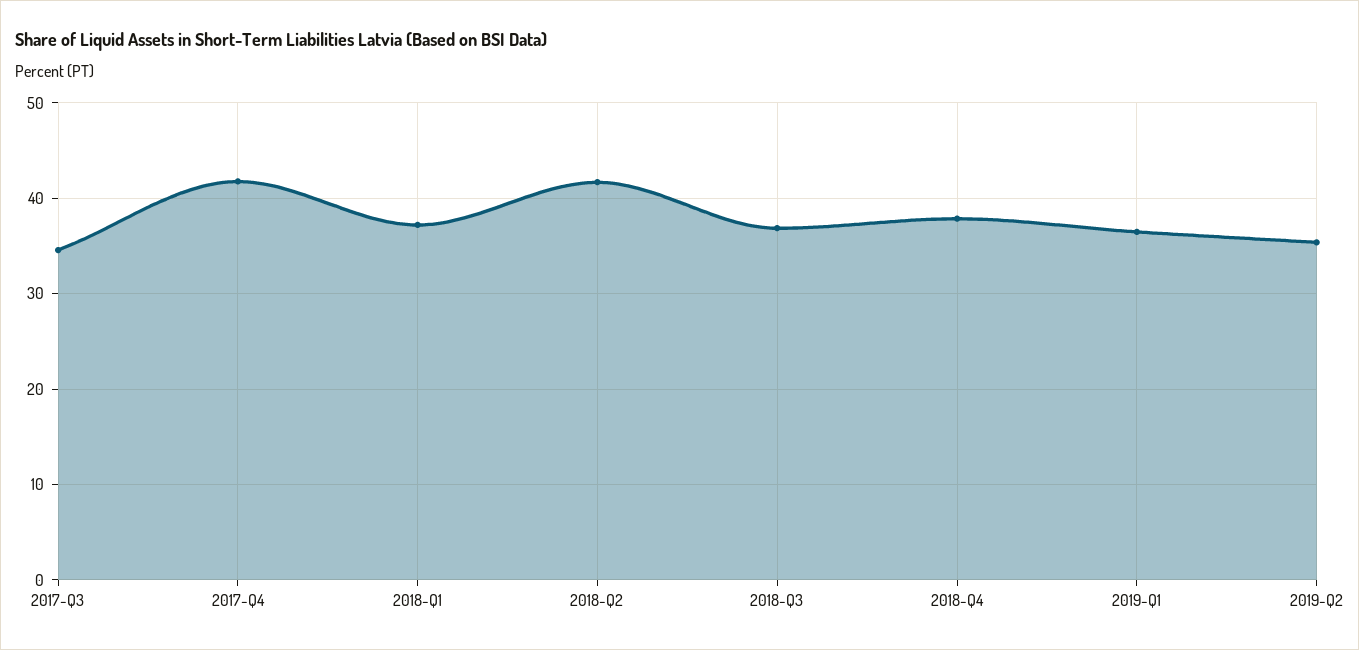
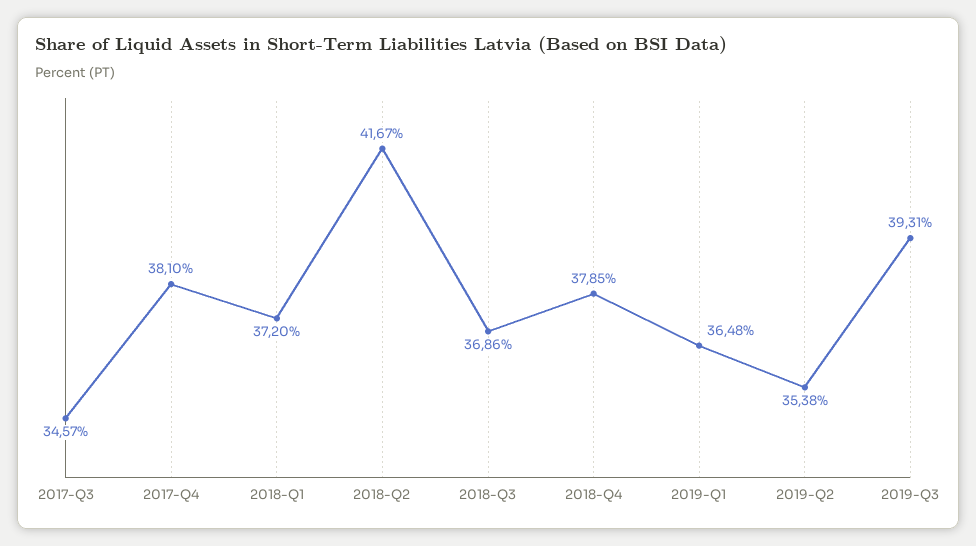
2017-Q4: 42 -> 38.1
2019-Q3: none -> 39.31

